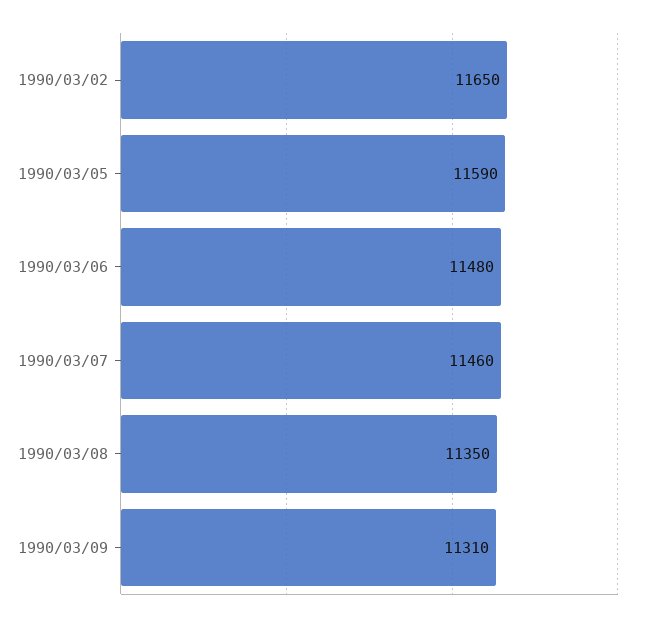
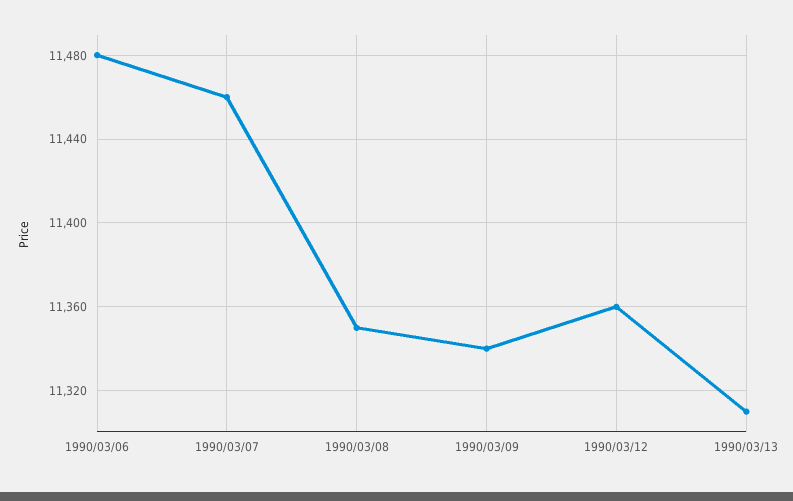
1990/03/02: 11650 -> none
1990/03/05: 11590 -> none
1990/03/09: 11310 -> 11340
1990/03/12: none -> 11360
1990/03/13: none -> 11310

